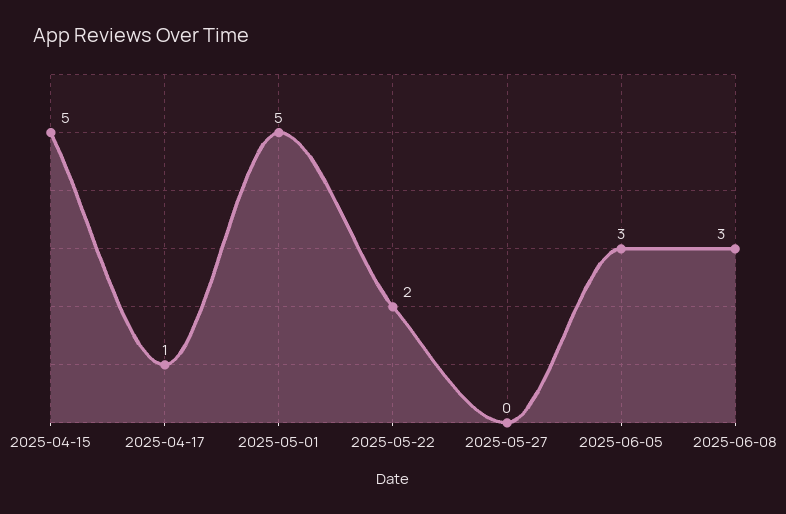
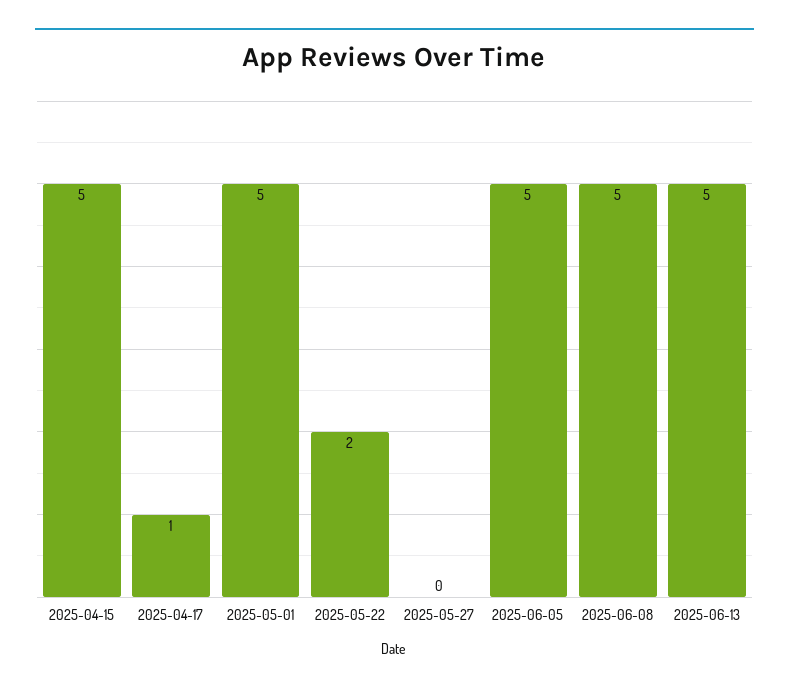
2025-06-05: 3 -> 5
2025-06-08: 3 -> 5
2025-06-13: none -> 5

